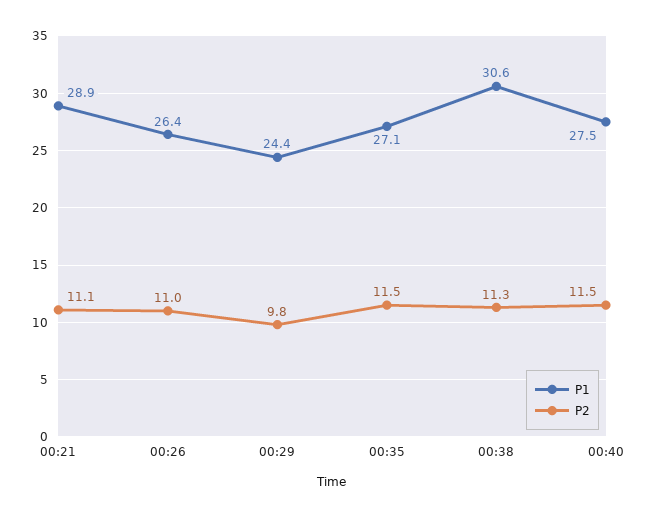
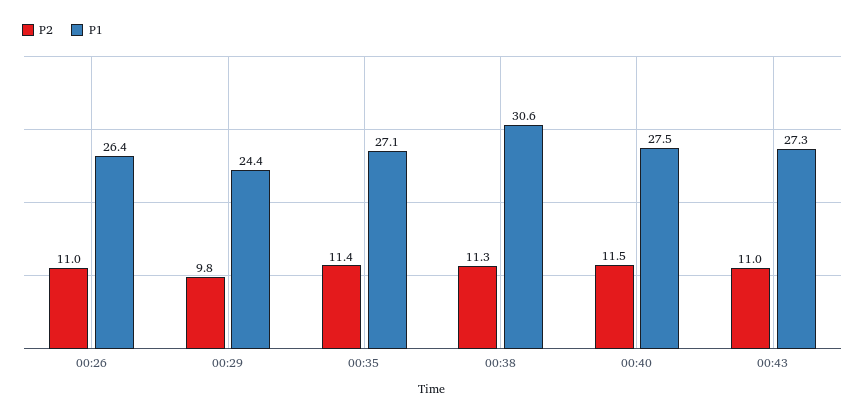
P1, 00:21: 28.9 -> none
P2, 00:21: 11.1 -> none
P2, 00:35: 11.5 -> 11.4
P2, 00:43: none -> 11
P1, 00:43: none -> 27.3

